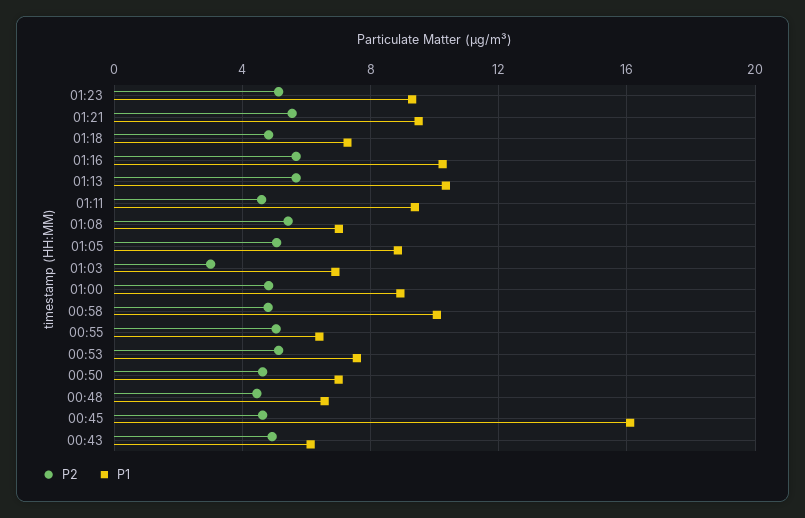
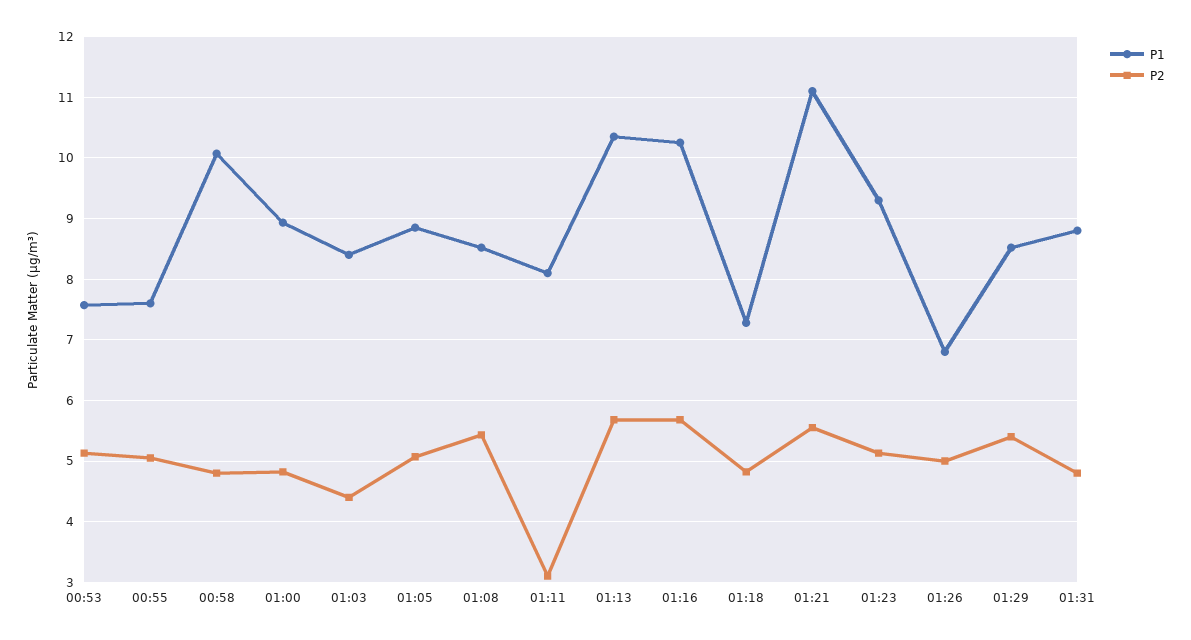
P1, 01:21: 9.5 -> 11.1
P2, 01:11: 4.5 -> 3.1
P1, 01:11: 9.5 -> 8.1
P1, 01:08: 7 -> 8.5
P2, 01:03: 3 -> 4.4
P1, 01:03: 7 -> 8.4
P1, 00:55: 6.5 -> 7.6
P2, 00:50: 4.5 -> none
P1, 00:50: 7 -> none
P2, 00:48: 4.5 -> none
P1, 00:48: 6.5 -> none
P2, 00:45: 4.5 -> none
P1, 00:45: 16 -> none
P2, 00:43: 5 -> none
P1, 00:43: 6 -> none
P1, 01:26: none -> 6.8
P2, 01:26: none -> 5
P1, 01:29: none -> 8.5
P2, 01:29: none -> 5.4
P1, 01:31: none -> 8.8
P2, 01:31: none -> 4.8

